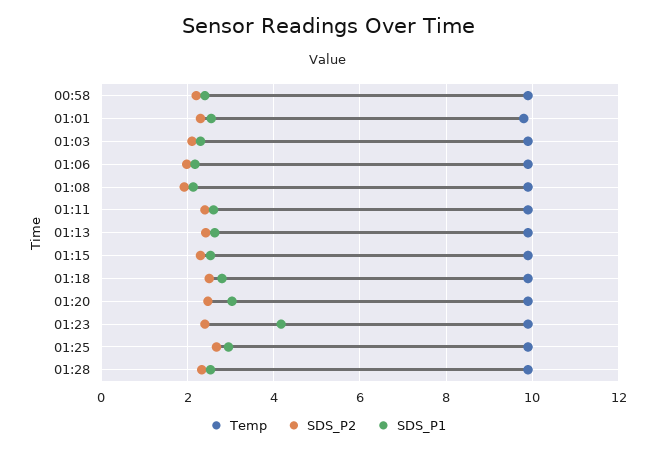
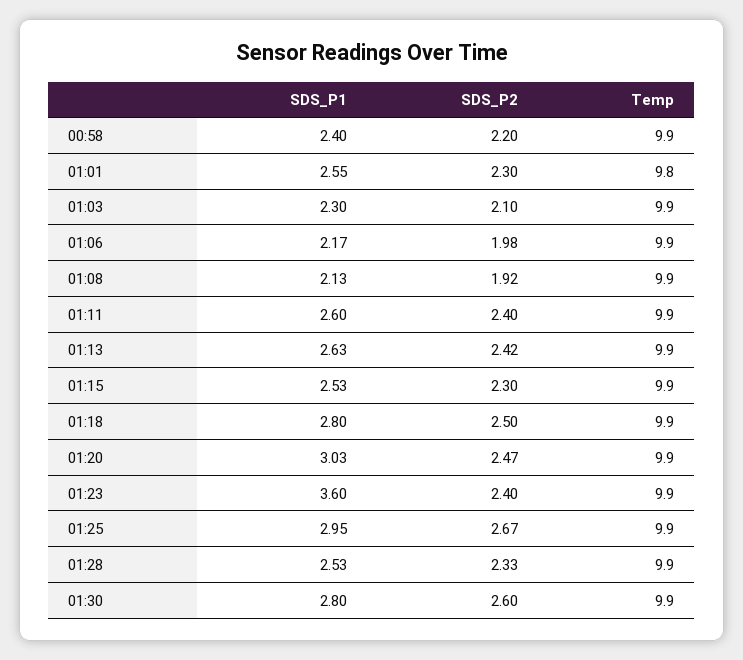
SDS_P1, 01:23: 4.2 -> 3.6
SDS_P1, 01:30: none -> 2.8
SDS_P2, 01:30: none -> 2.6
Temp, 01:30: none -> 9.9

